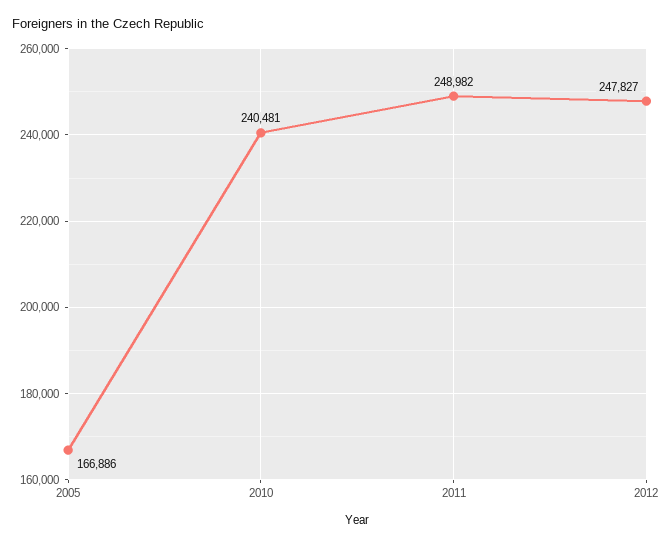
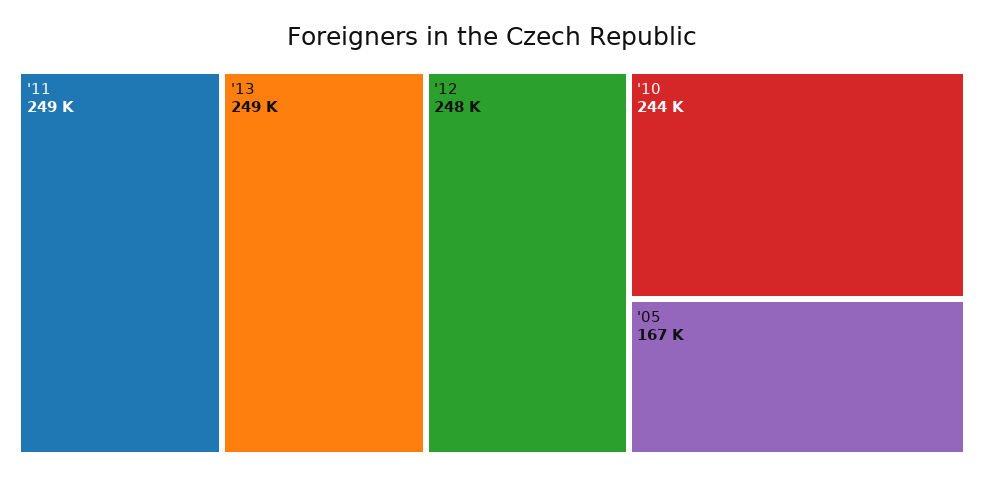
2010: 240481 -> 244000
'13: none -> 249000

